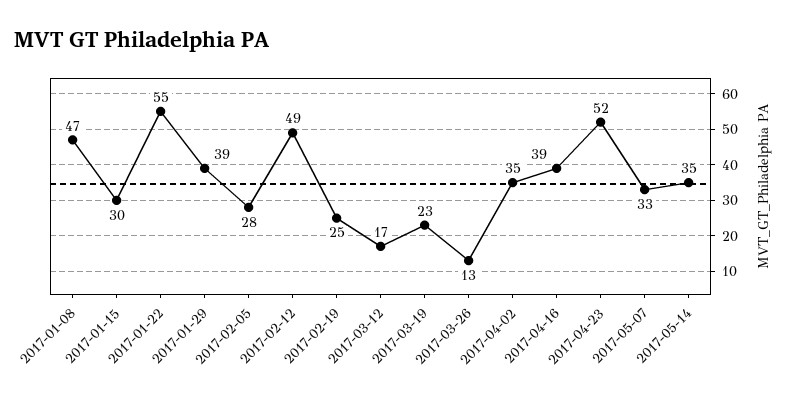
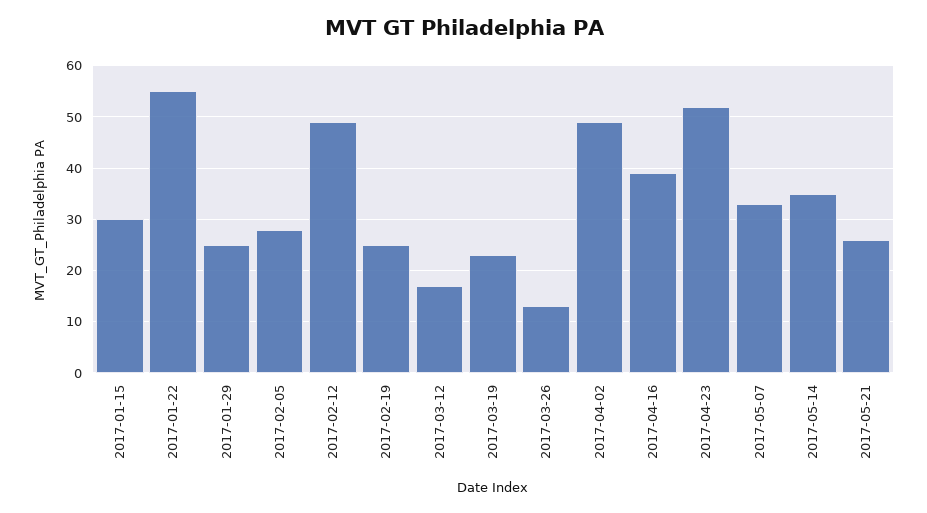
2017-01-08: 47 -> none
2017-01-29: 39 -> 25
2017-04-02: 35 -> 50
2017-05-21: none -> 25

